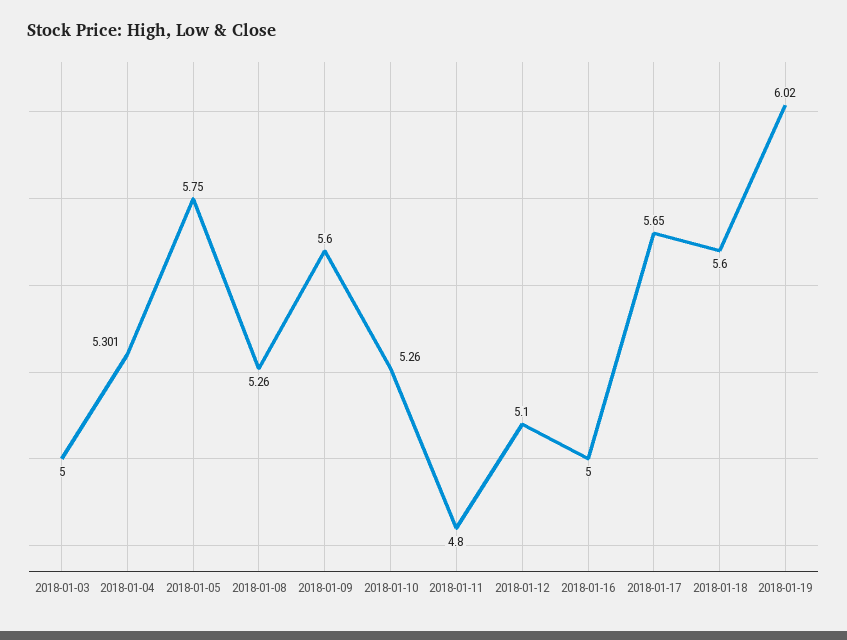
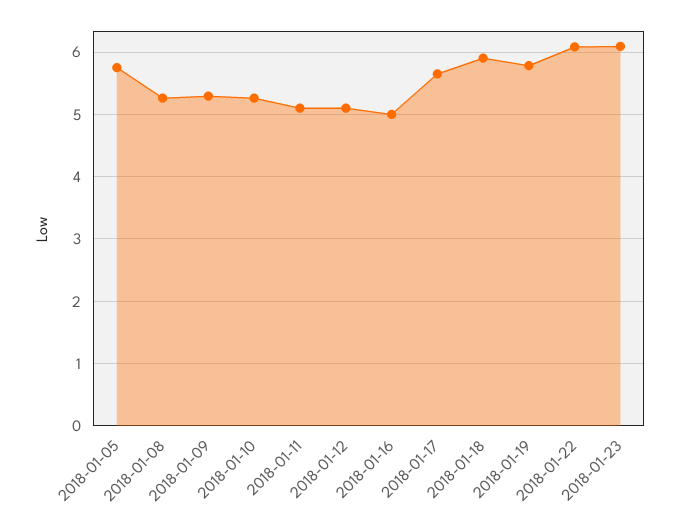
2018-01-03: 5 -> none
2018-01-04: 5.301 -> none
2018-01-09: 5.6 -> 5.3
2018-01-11: 4.8 -> 5.1
2018-01-18: 5.6 -> 5.9
2018-01-19: 6.02 -> 5.8
2018-01-22: none -> 6.1
2018-01-23: none -> 6.1

